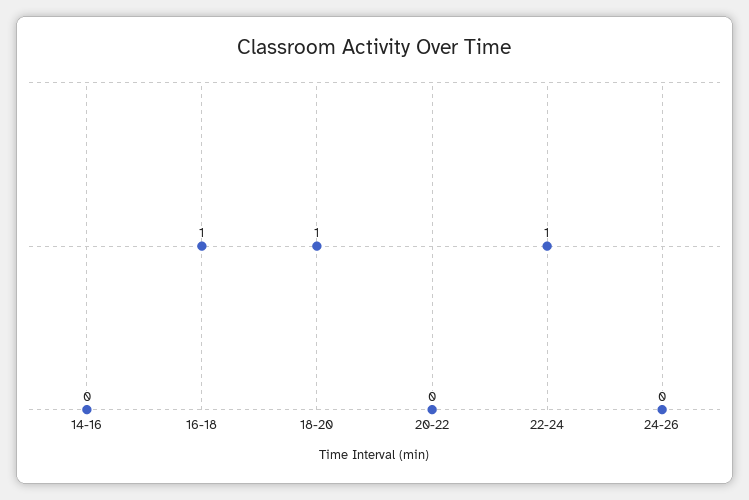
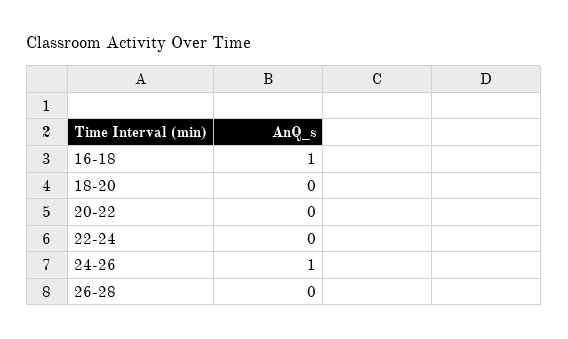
14-16: 0 -> none
18-20: 1 -> 0
22-24: 1 -> 0
24-26: 0 -> 1
26-28: none -> 0

